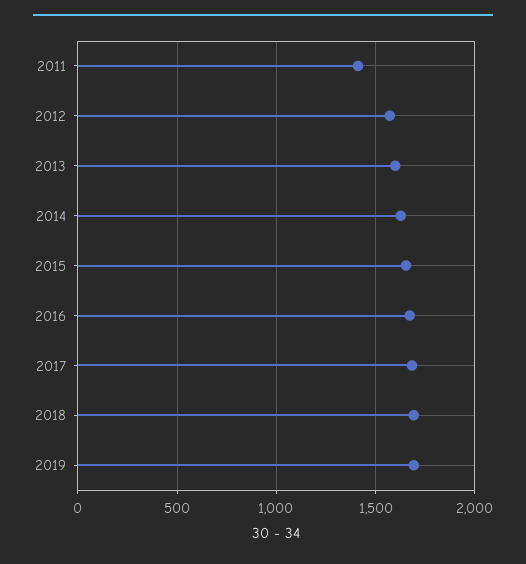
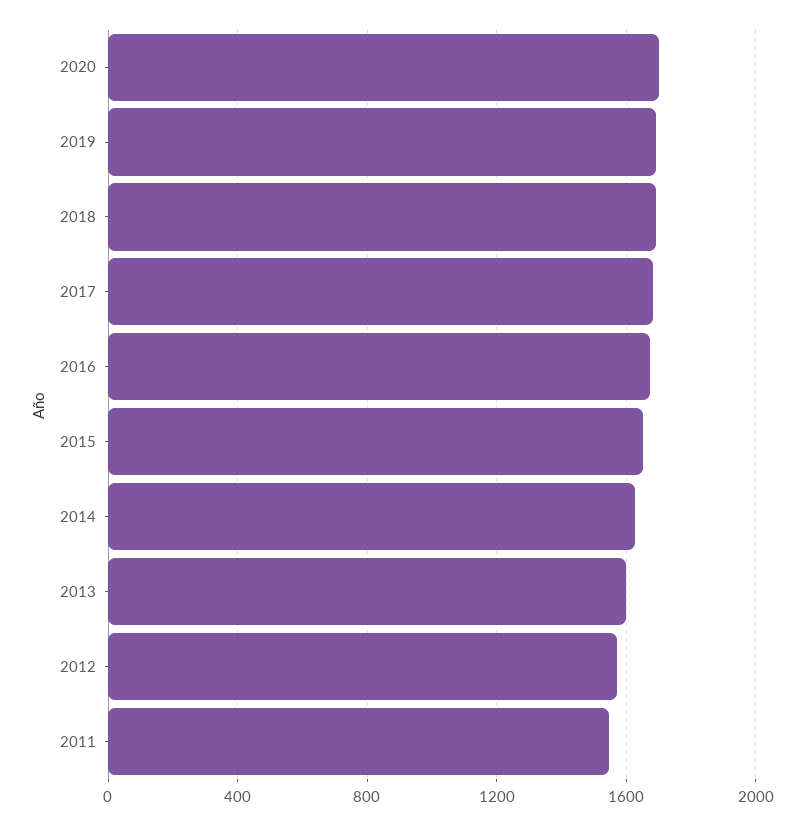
2011: 1400 -> 1550
2020: none -> 1700

